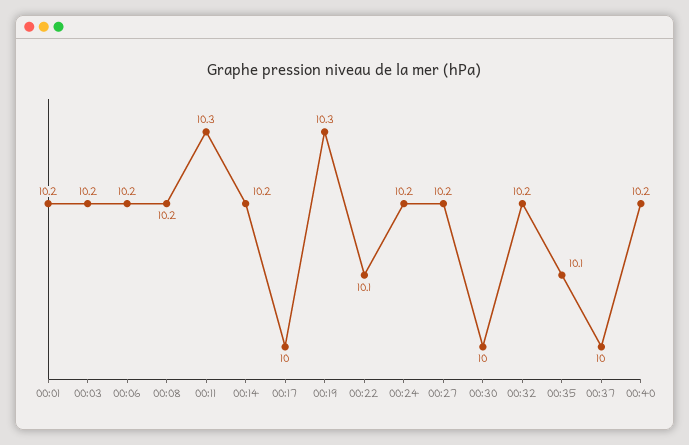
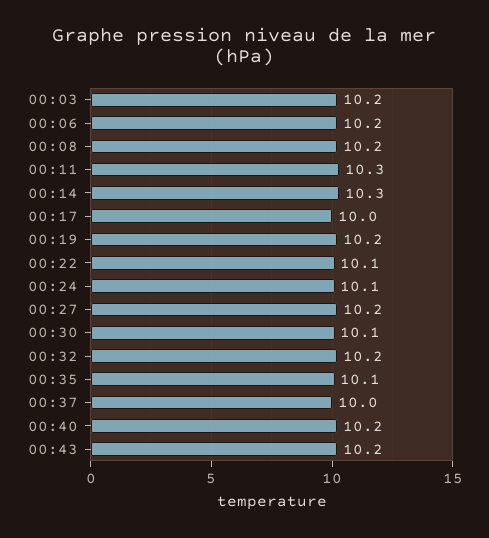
00:01: 10.2 -> none
00:14: 10.2 -> 10.3
00:19: 10.3 -> 10.2
00:24: 10.2 -> 10.1
00:30: 10 -> 10.1
00:43: none -> 10.2

